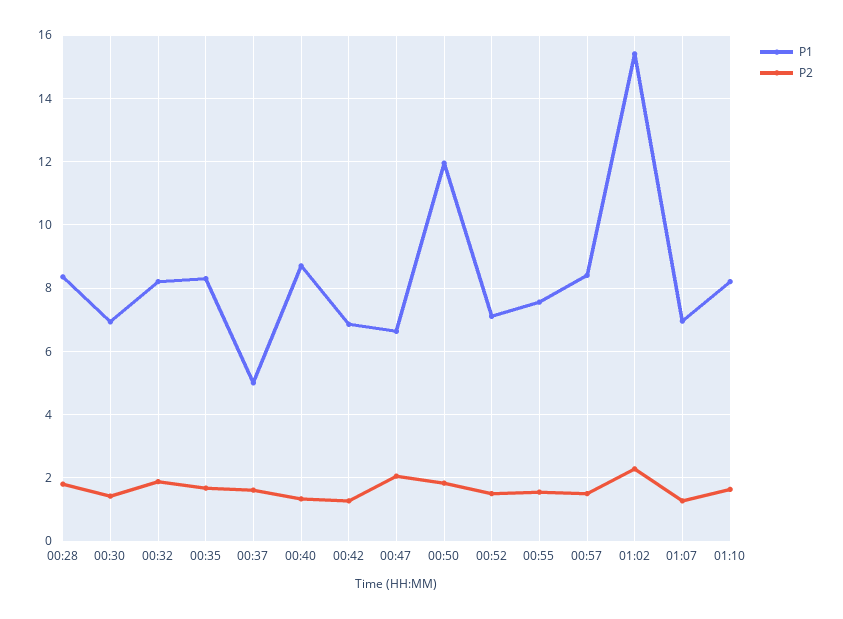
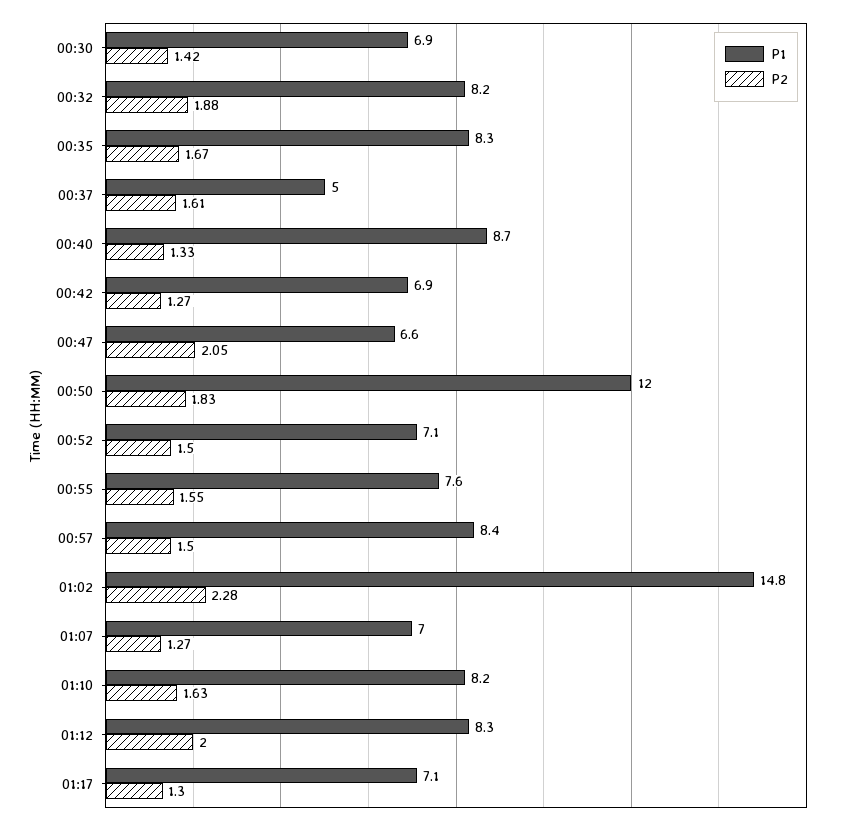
P1, 00:28: 8.4 -> none
P2, 00:28: 1.8 -> none
P1, 01:02: 15.4 -> 14.8
P1, 01:12: none -> 8.3
P2, 01:12: none -> 2
P1, 01:17: none -> 7.1
P2, 01:17: none -> 1.3

